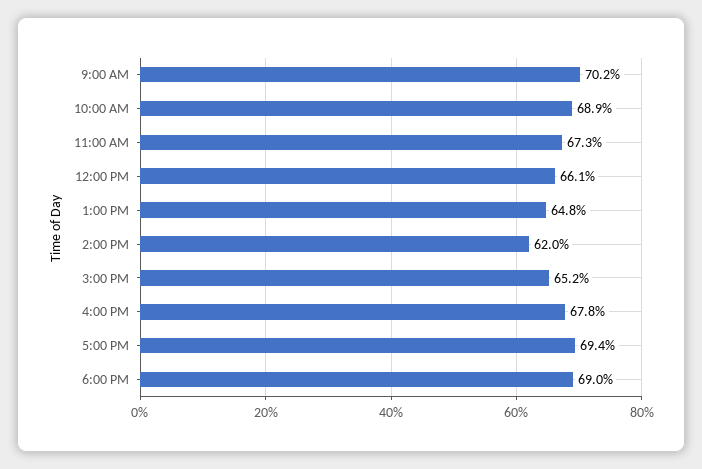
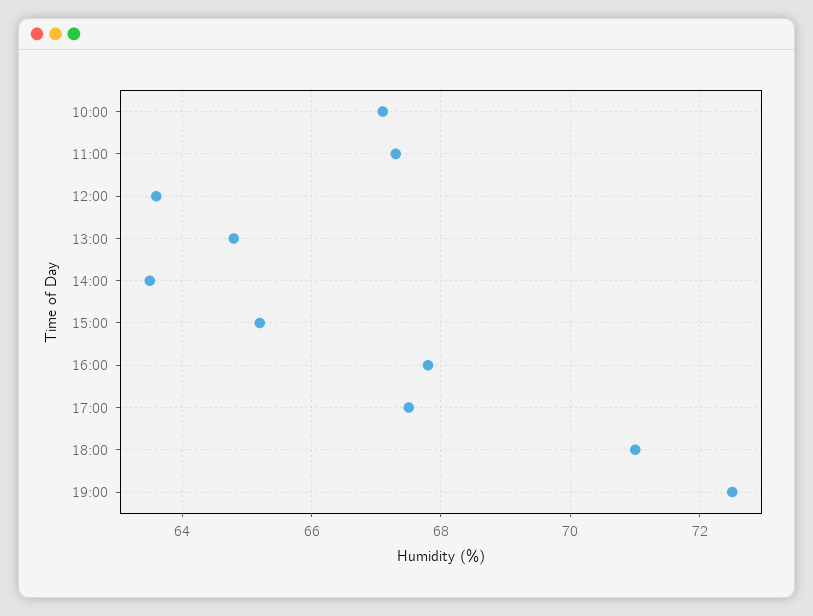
9:00 AM: 70.2 -> none
10:00 AM: 68.9 -> 67
12:00 PM: 66.1 -> 63.5
2:00 PM: 62 -> 63.5
5:00 PM: 69.4 -> 67.5
6:00 PM: 69 -> 71
19:00: none -> 72.5

